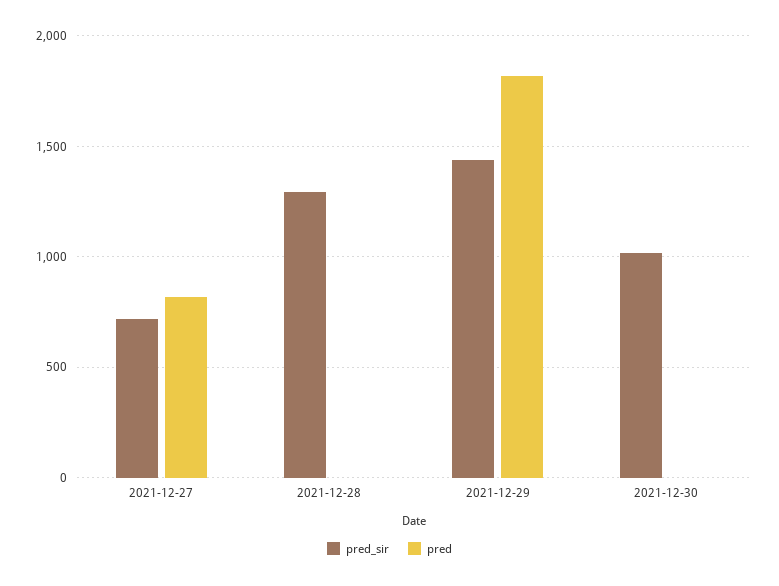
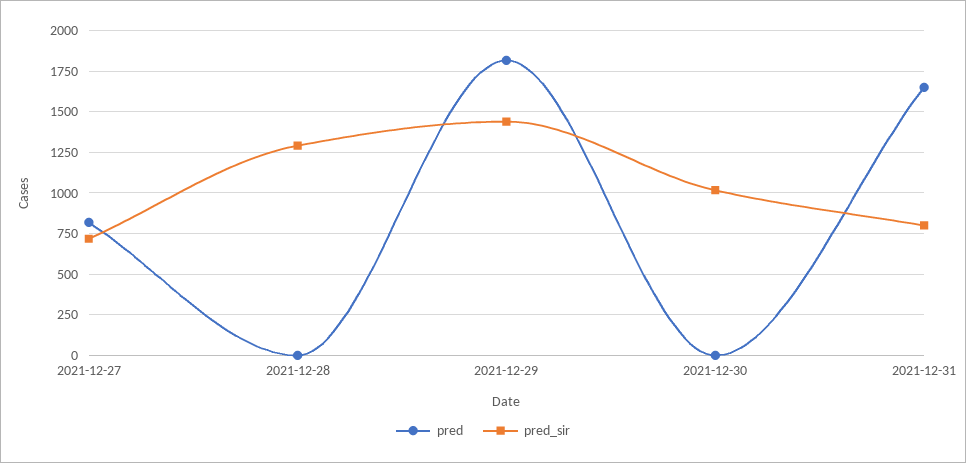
pred, 2021-12-31: none -> 1650
pred_sir, 2021-12-31: none -> 800

